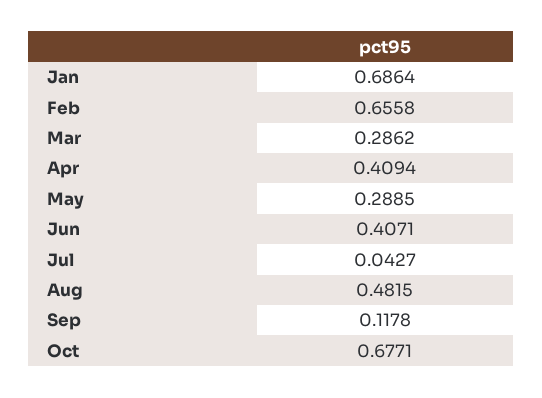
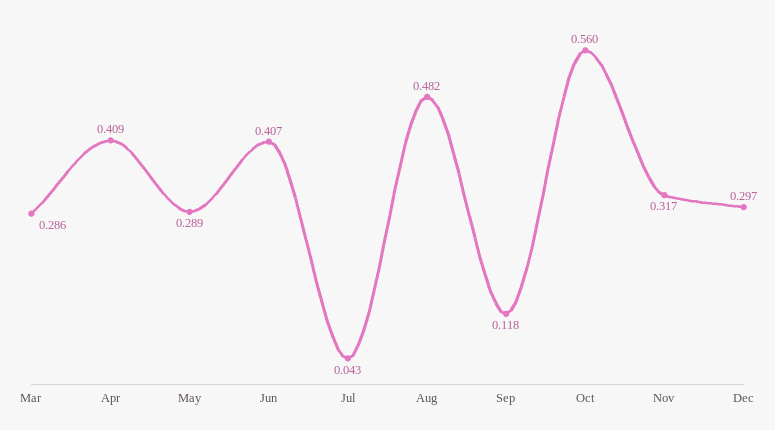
Jan: 0.6864 -> none
Feb: 0.6558 -> none
Oct: 0.6771 -> 0.56
Nov: none -> 0.317
Dec: none -> 0.297

